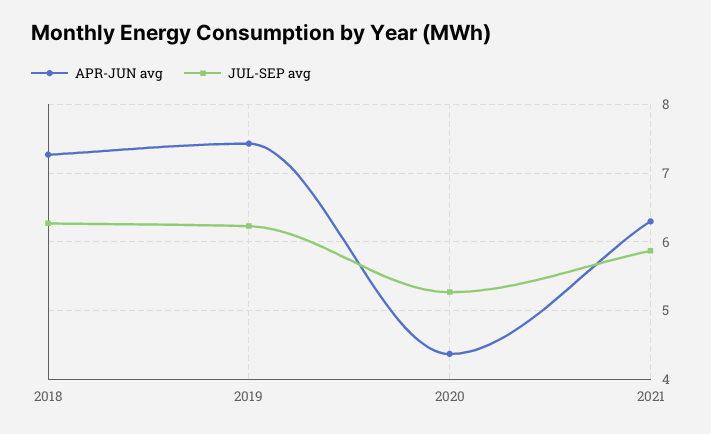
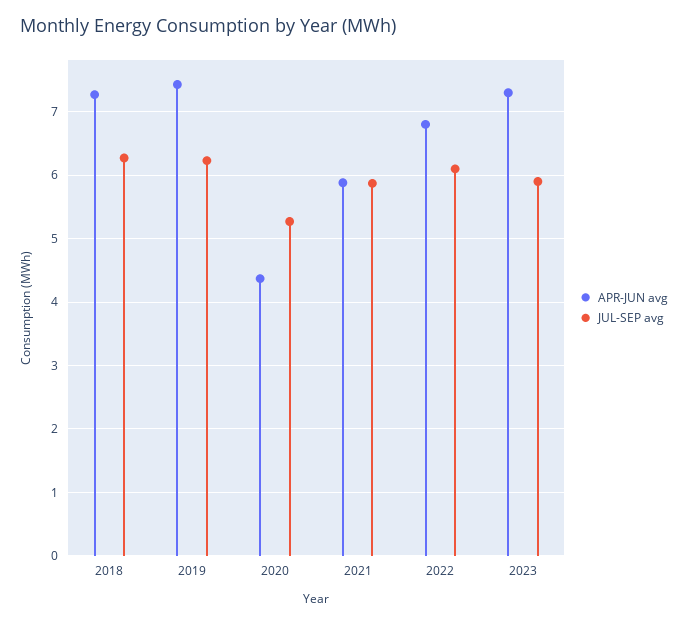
APR-JUN avg, 2021: 6.3 -> 5.9
APR-JUN avg, 2022: none -> 6.8
JUL-SEP avg, 2022: none -> 6.1
APR-JUN avg, 2023: none -> 7.3
JUL-SEP avg, 2023: none -> 5.9

